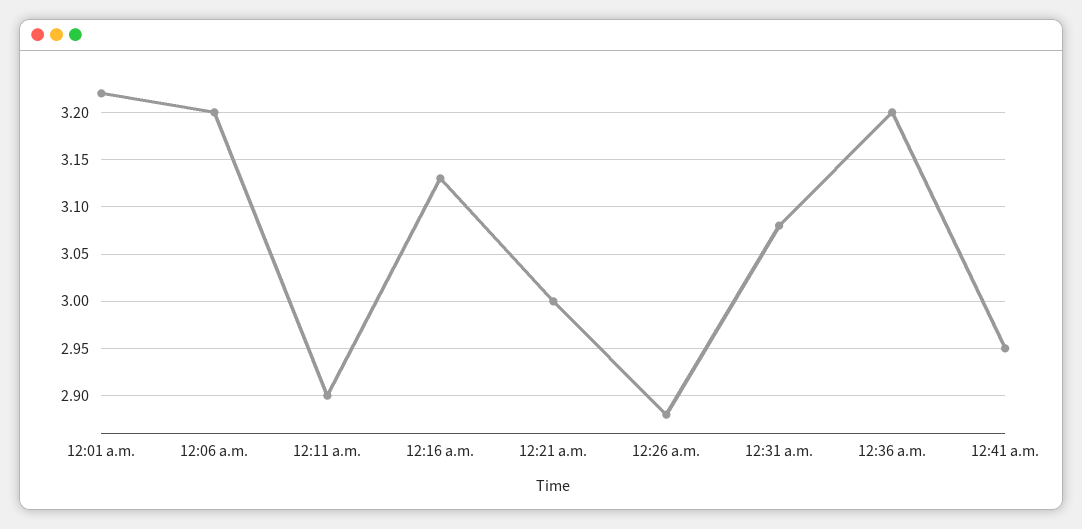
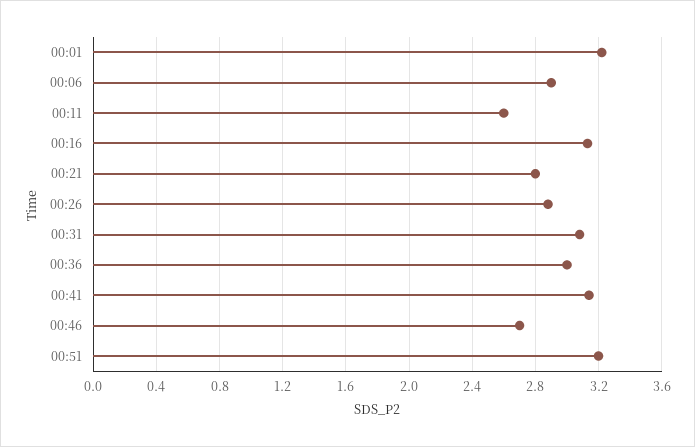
12:06 a.m.: 3.2 -> 2.9
12:11 a.m.: 2.9 -> 2.6
12:21 a.m.: 3 -> 2.8
12:36 a.m.: 3.2 -> 3
12:41 a.m.: 2.95 -> 3.15
00:46: none -> 2.7
00:51: none -> 3.2

